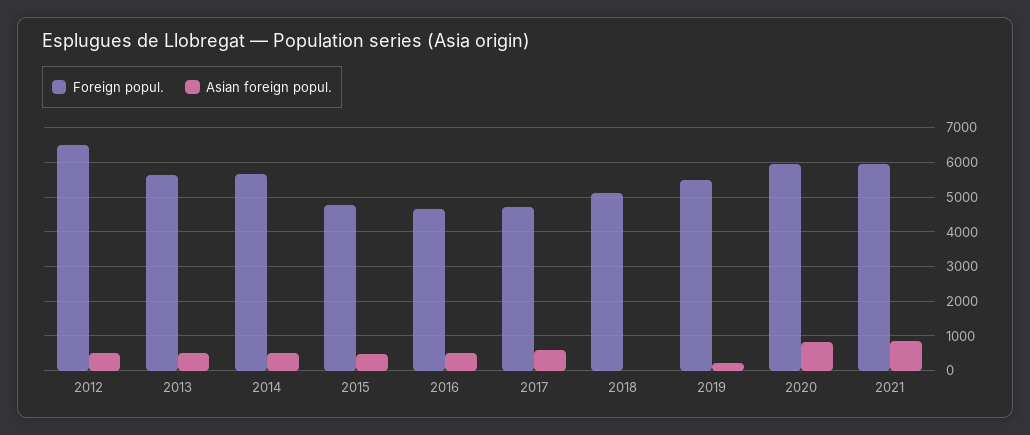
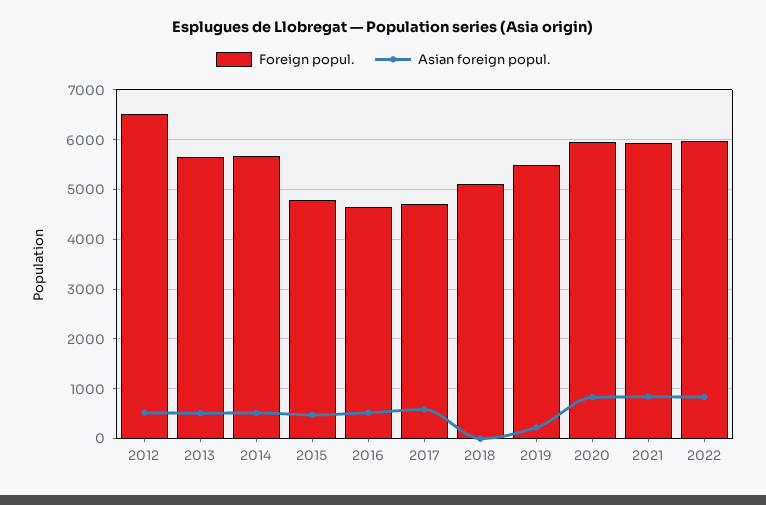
Foreign popul., 2022: none -> 6000
Asian foreign popul., 2022: none -> 800

